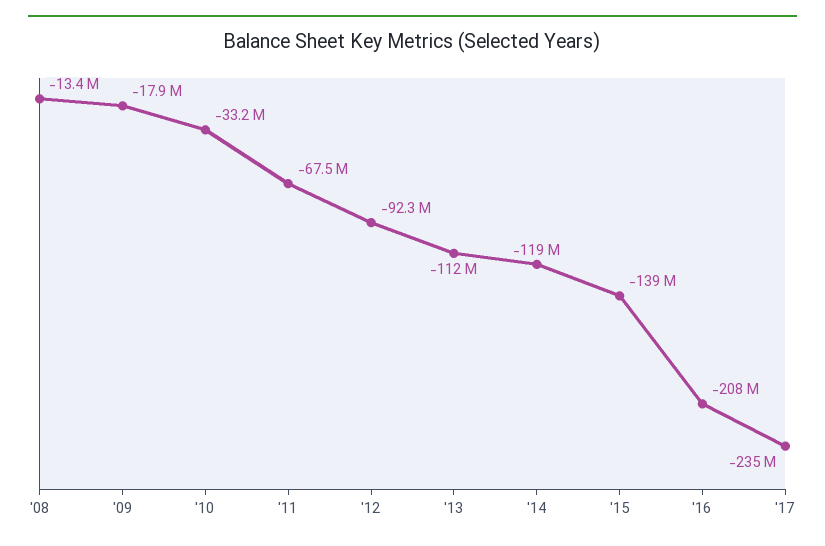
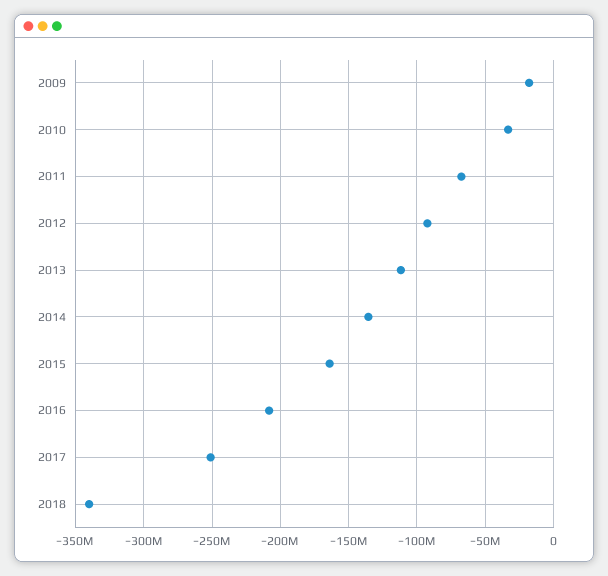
'08: -13400000 -> none
'14: -119000000 -> -135000000
'15: -139000000 -> -165000000
'17: -235000000 -> -250000000
2018: none -> -340000000

